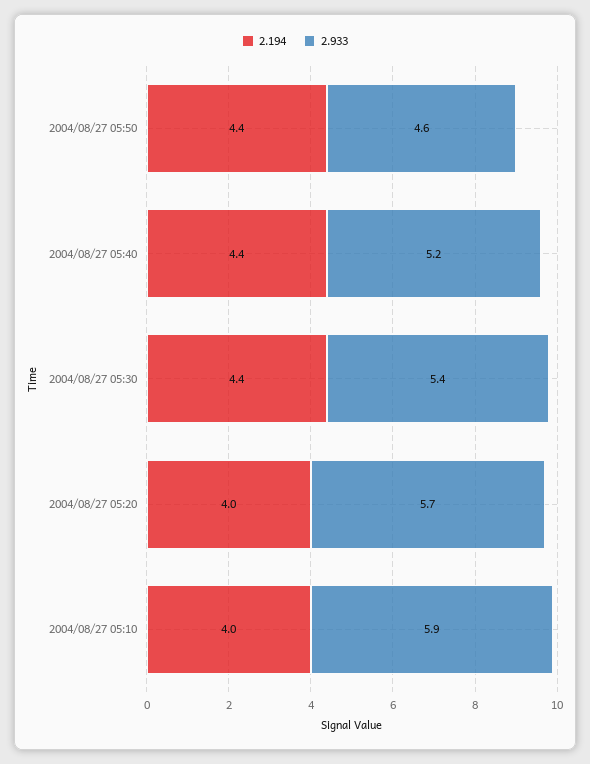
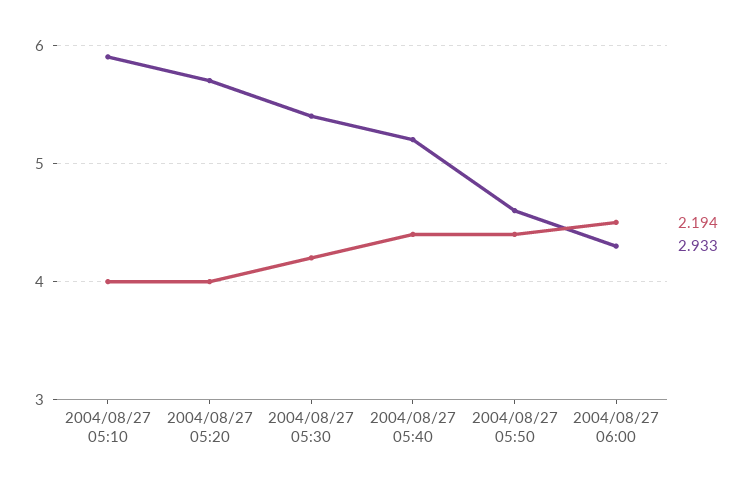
2.194, 2004/08/27 05:30: 4.4 -> 4.2
2.194, 2004/08/27 06:00: none -> 4.5
2.933, 2004/08/27 06:00: none -> 4.3

